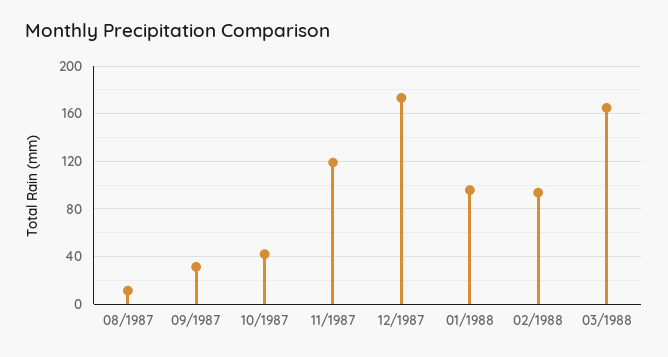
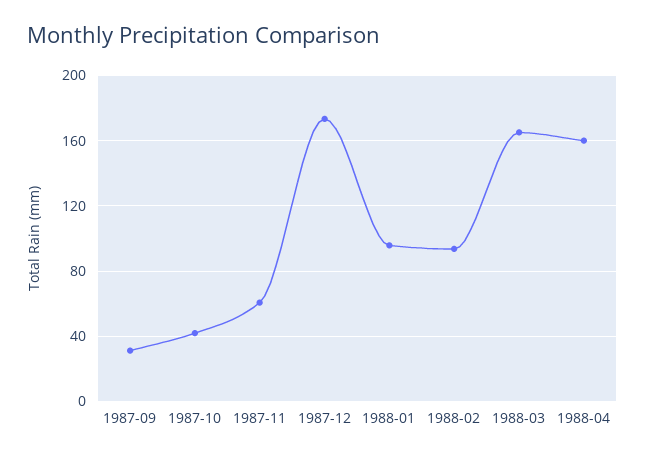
08/1987: 10 -> none
11/1987: 120 -> 60
1988-04: none -> 160

